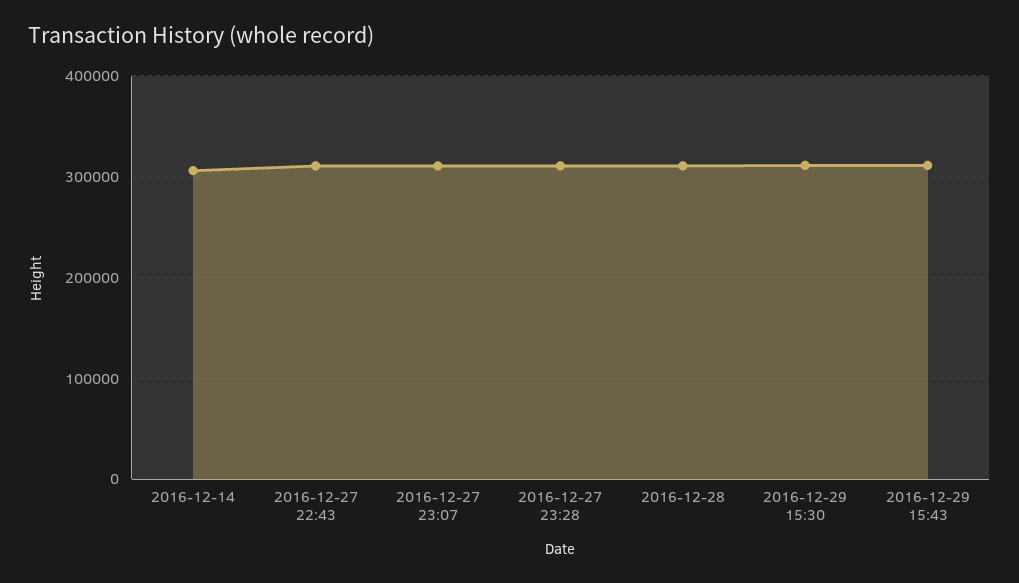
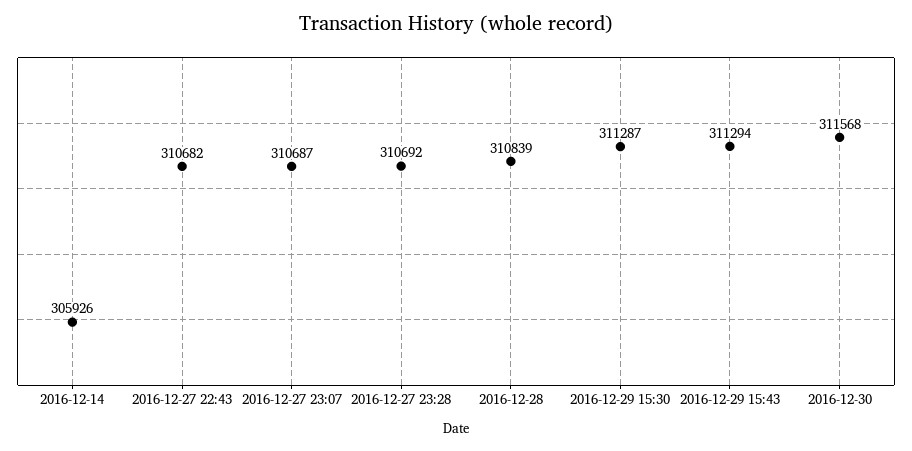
2016-12-30: none -> 311568

